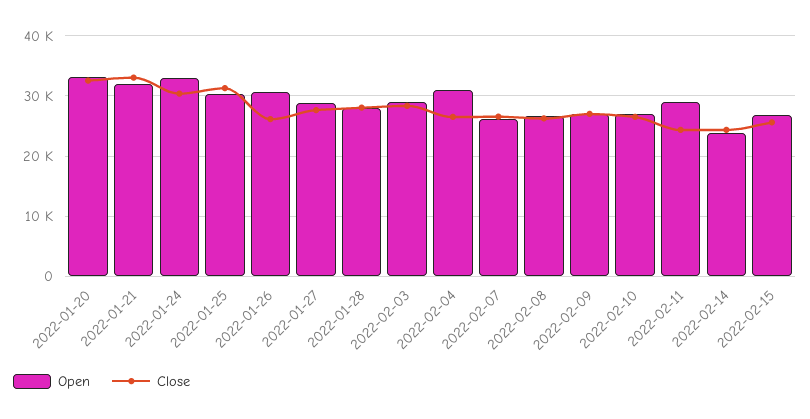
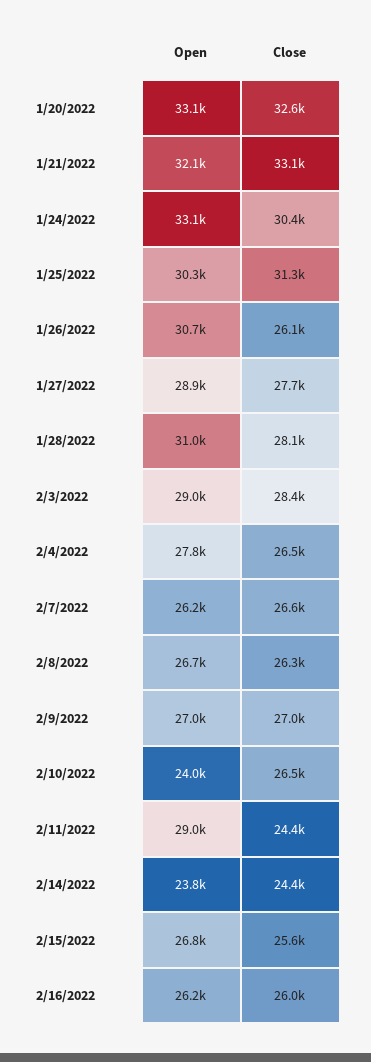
Open, 2022-01-28: 28000 -> 31000
Open, 2022-02-04: 31000 -> 27800
Open, 2022-02-10: 27000 -> 24000
Open, 2/16/2022: none -> 26200
Close, 2/16/2022: none -> 26000

